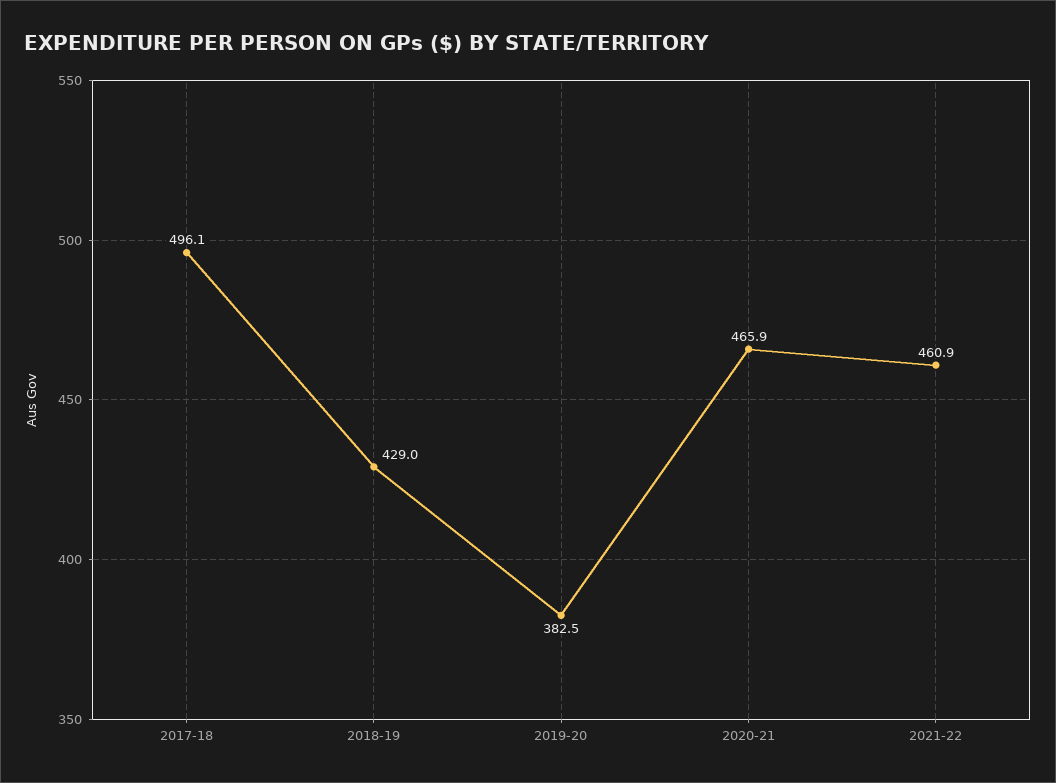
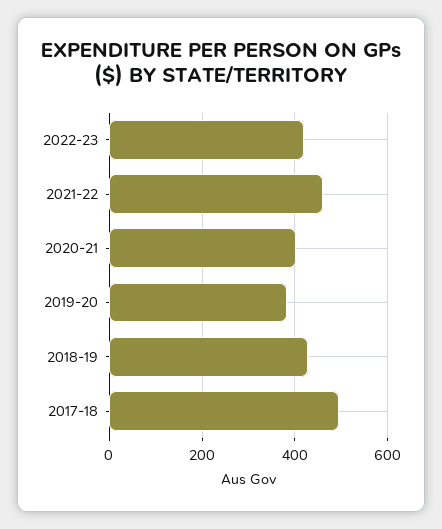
2020-21: 465.9 -> 400
2022-23: none -> 420

